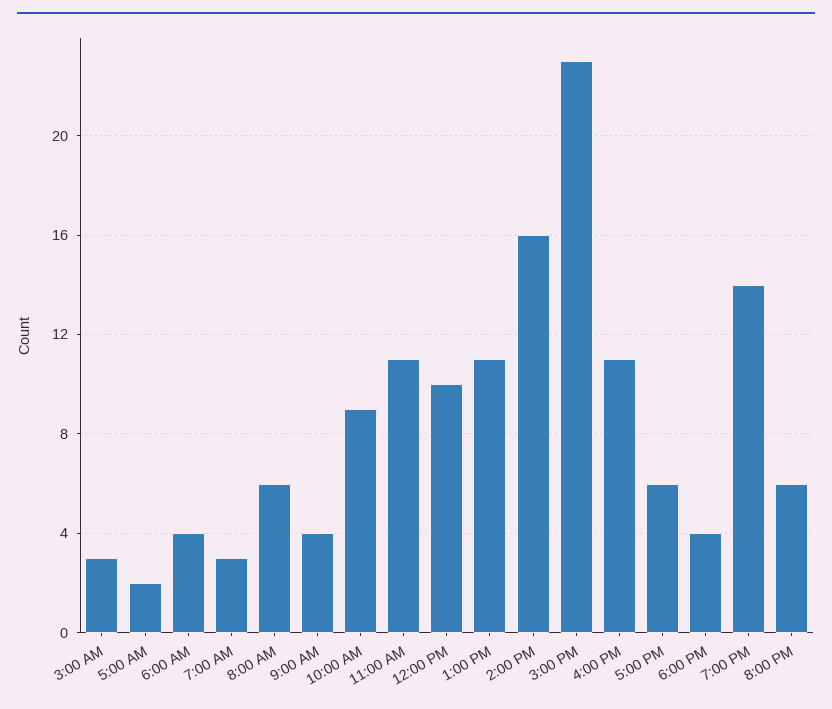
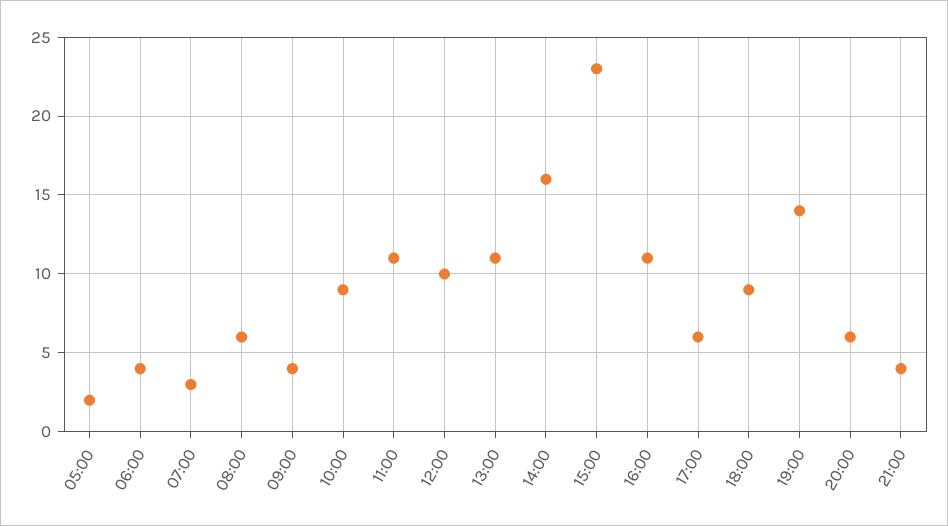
3:00 AM: 3 -> none
6:00 PM: 4 -> 9
21:00: none -> 4

